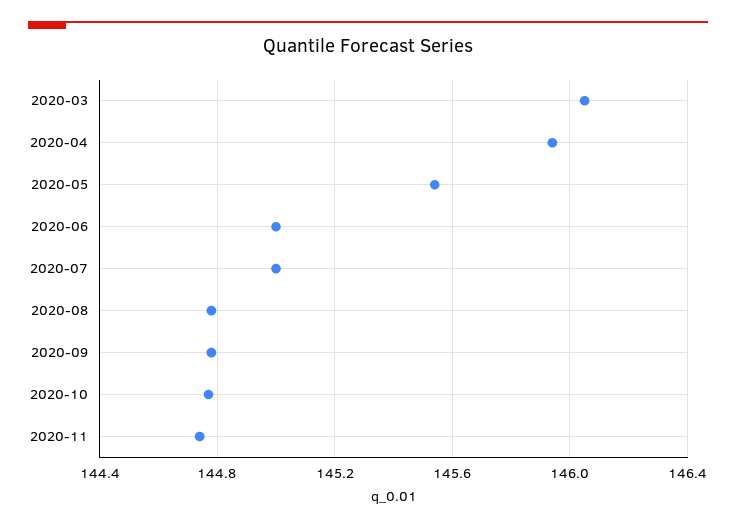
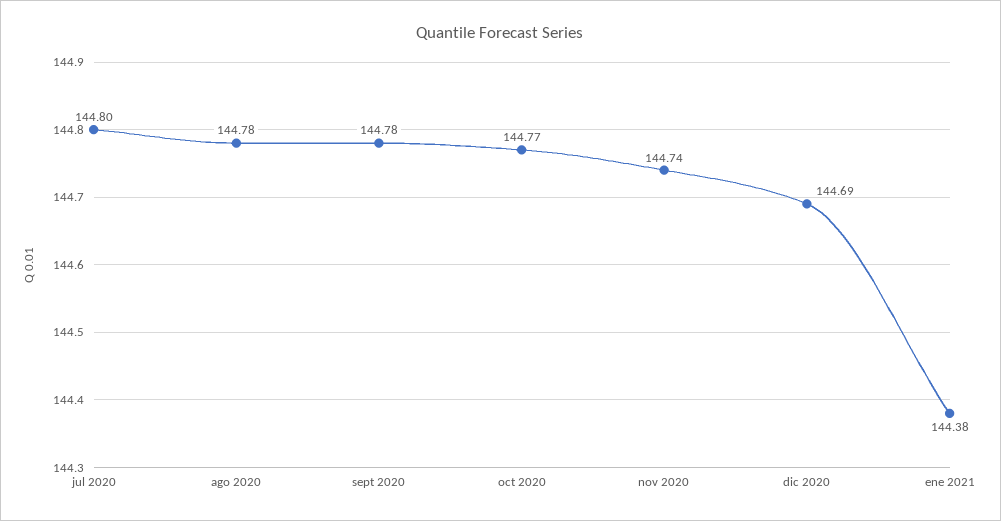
2020-03: 146.05 -> none
2020-04: 145.95 -> none
2020-05: 145.55 -> none
2020-06: 145 -> none
2020-07: 145 -> 144.8
dic 2020: none -> 144.69
ene 2021: none -> 144.38

